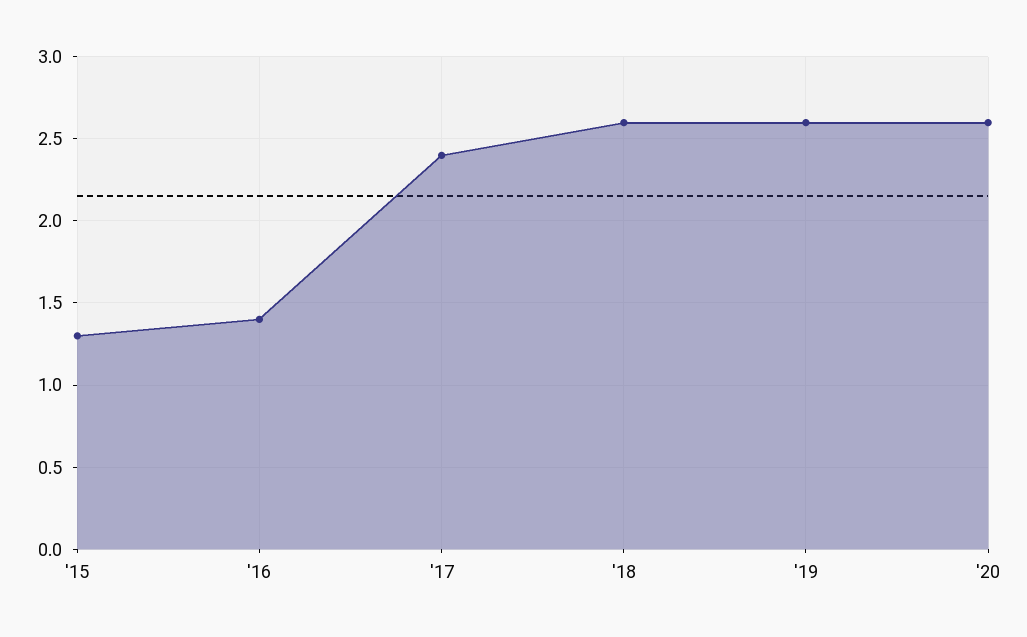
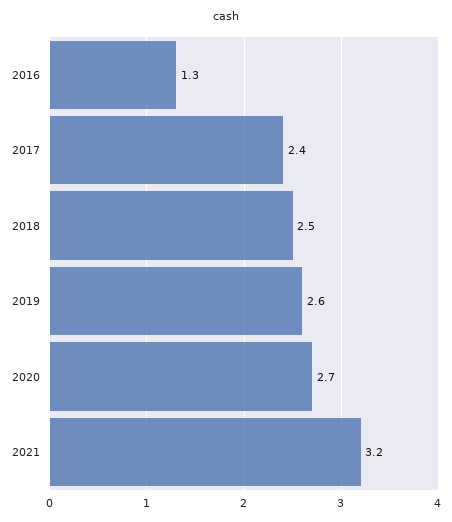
'15: 1.3 -> none
'16: 1.4 -> 1.3
'18: 2.6 -> 2.5
'20: 2.6 -> 2.7
2021: none -> 3.2

